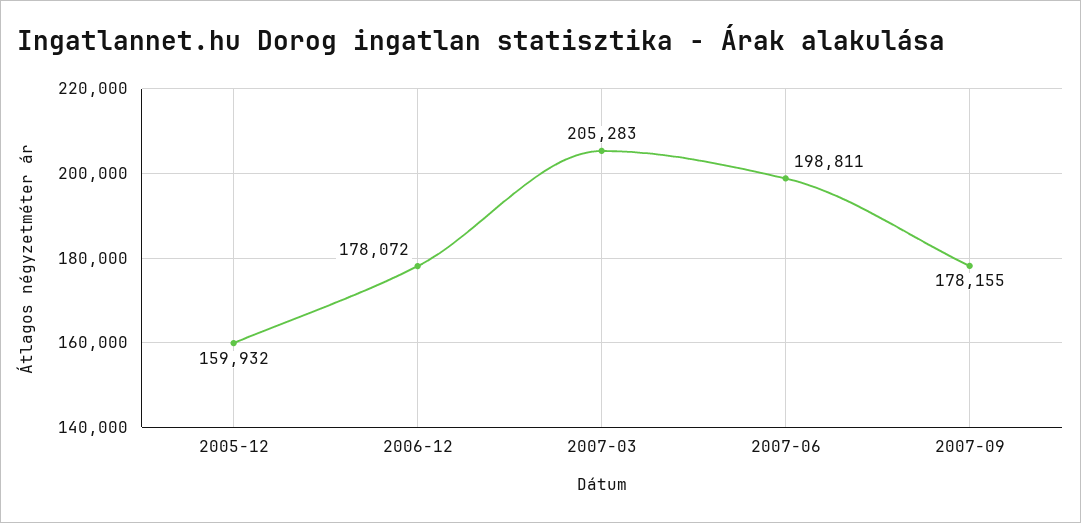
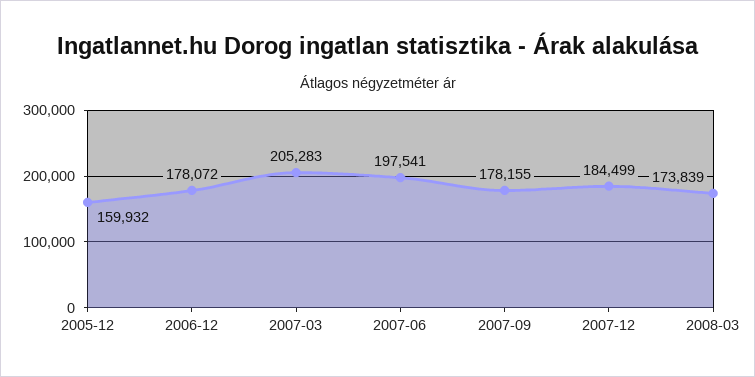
2007-06: 198811 -> 197541
2007-12: none -> 184499
2008-03: none -> 173839

